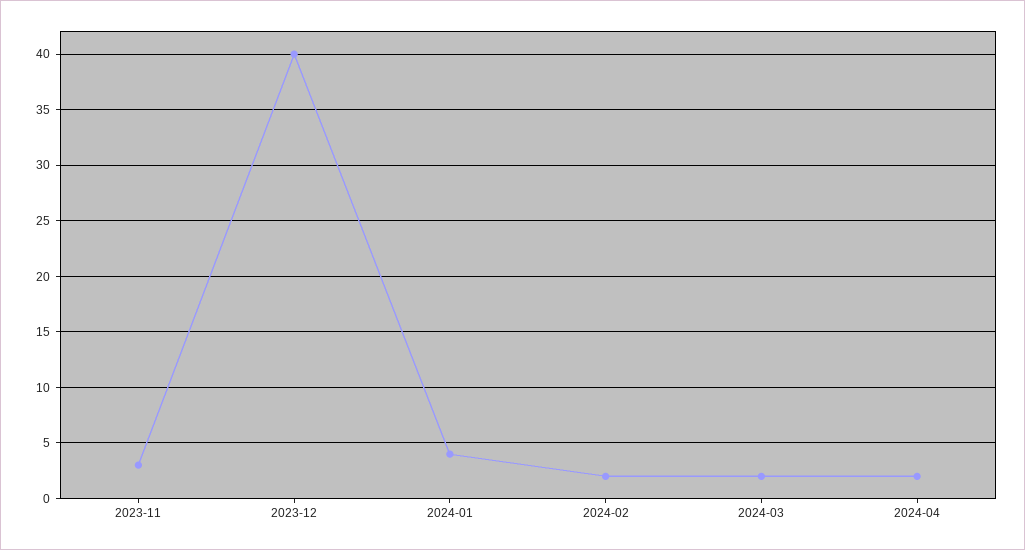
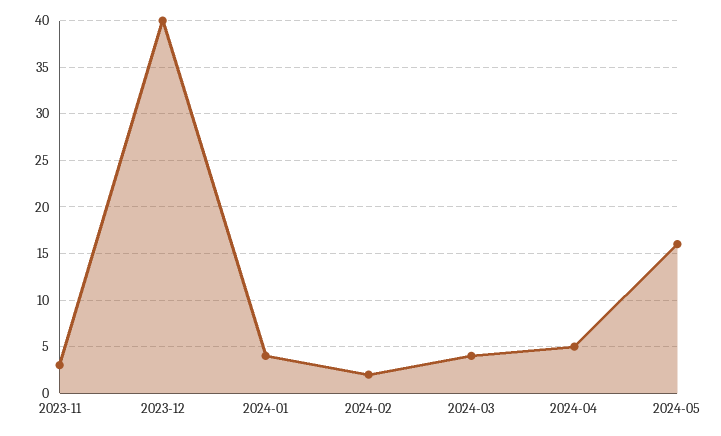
2024-03: 2 -> 4
2024-04: 2 -> 5
2024-05: none -> 16

